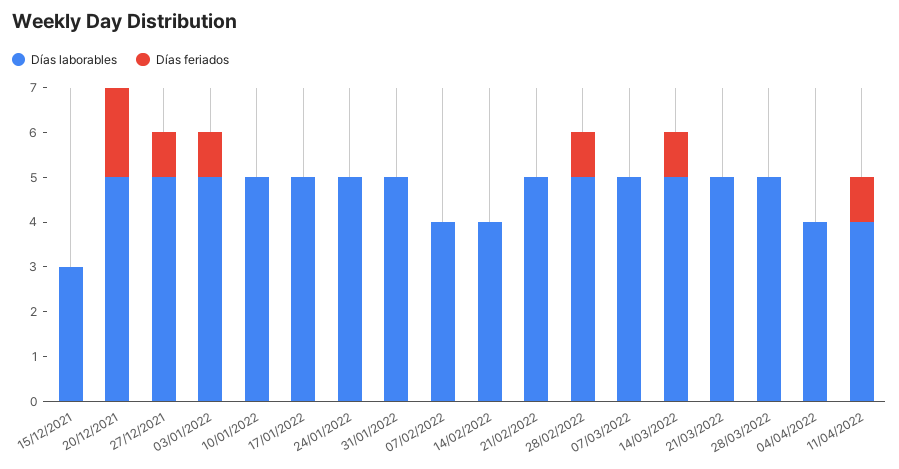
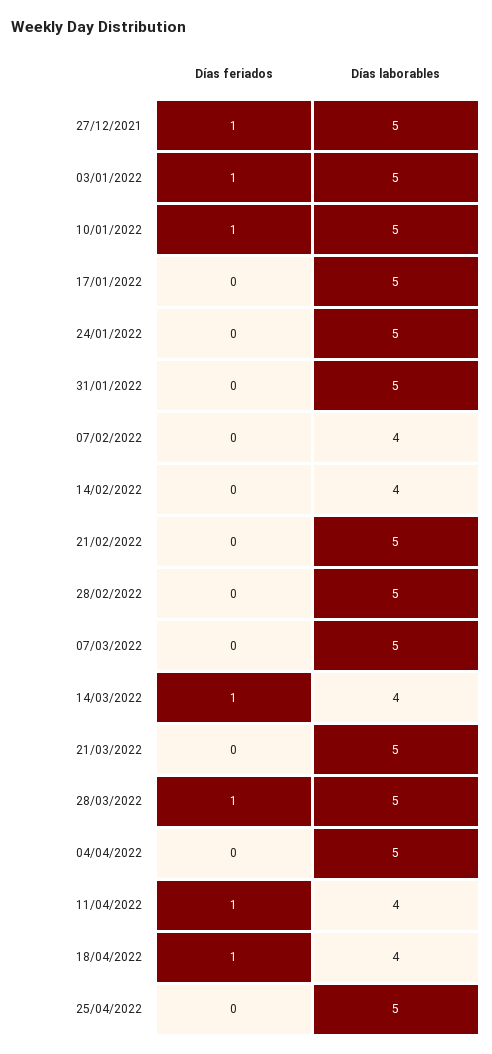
Días laborables, 15/12/2021: 3 -> none
Días feriados, 15/12/2021: 0 -> none
Días laborables, 20/12/2021: 5 -> none
Días feriados, 20/12/2021: 2 -> none
Días feriados, 10/01/2022: 0 -> 1
Días feriados, 28/02/2022: 1 -> 0
Días laborables, 14/03/2022: 5 -> 4
Días feriados, 28/03/2022: 0 -> 1
Días laborables, 04/04/2022: 4 -> 5
Días feriados, 18/04/2022: none -> 1
Días laborables, 18/04/2022: none -> 4
Días feriados, 25/04/2022: none -> 0
Días laborables, 25/04/2022: none -> 5

